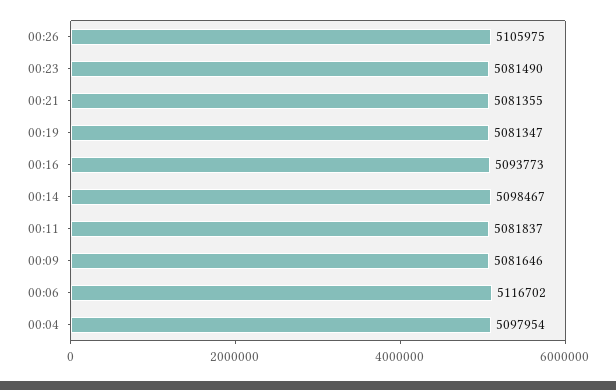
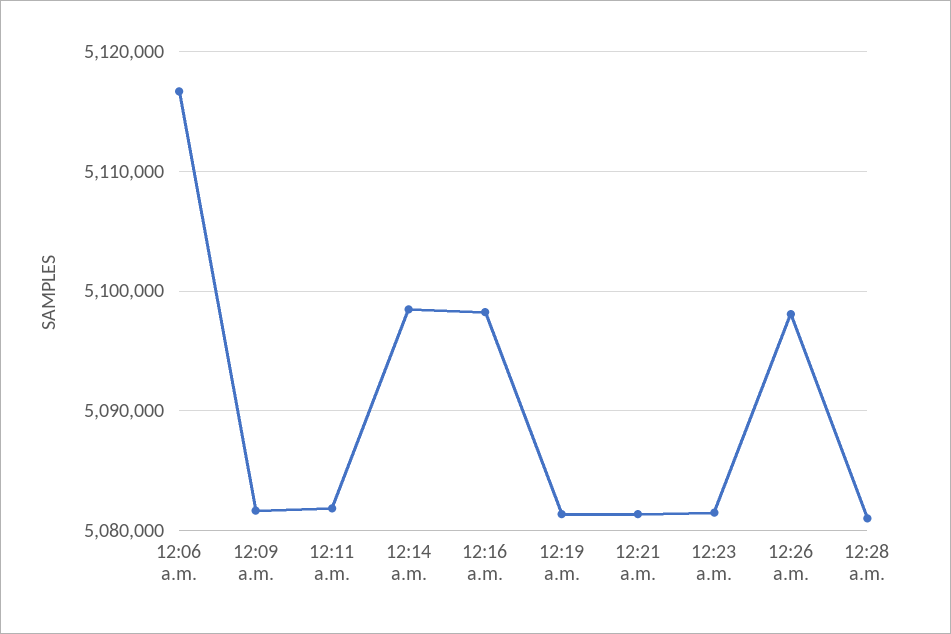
00:26: 5105975 -> 5098000
00:16: 5093773 -> 5098000
00:04: 5097954 -> none
12:28 a.m.: none -> 5081000

